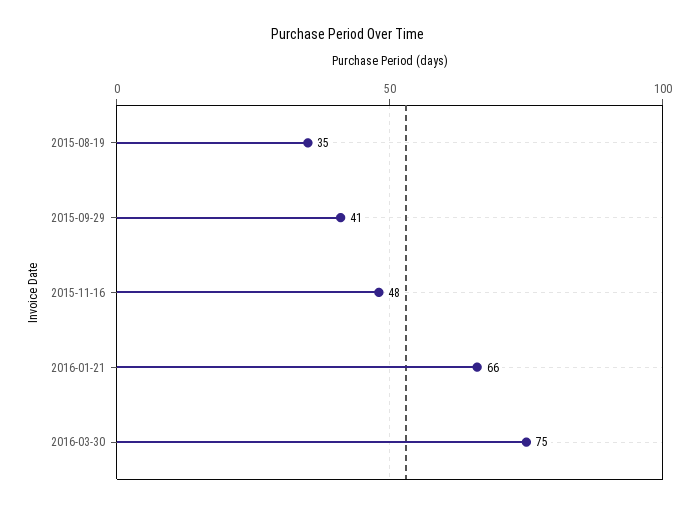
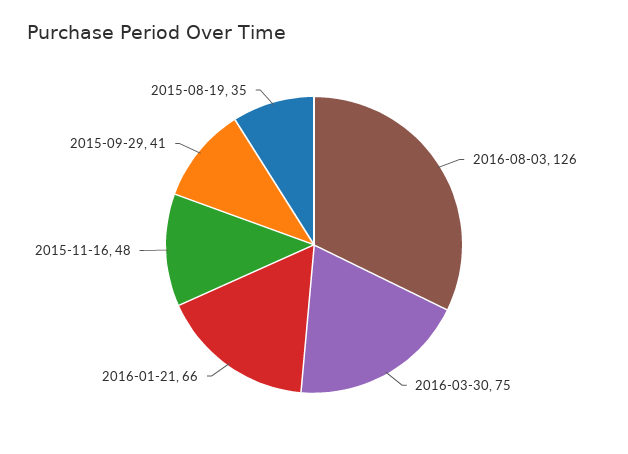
2016-08-03: none -> 126

